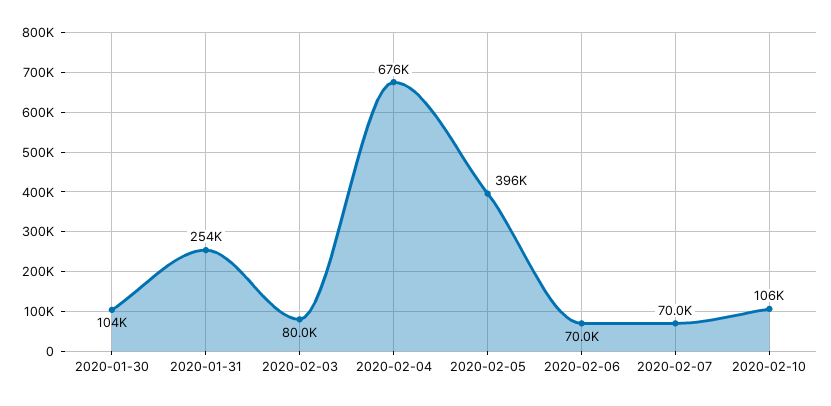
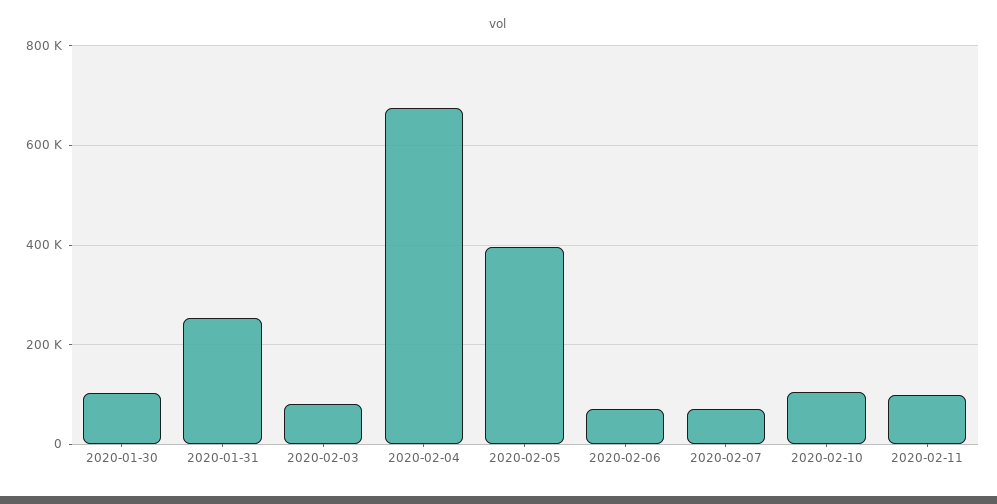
2020-02-11: none -> 100000

